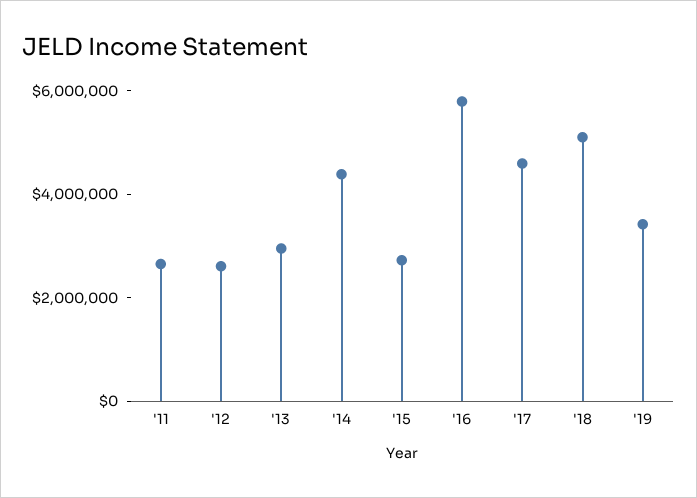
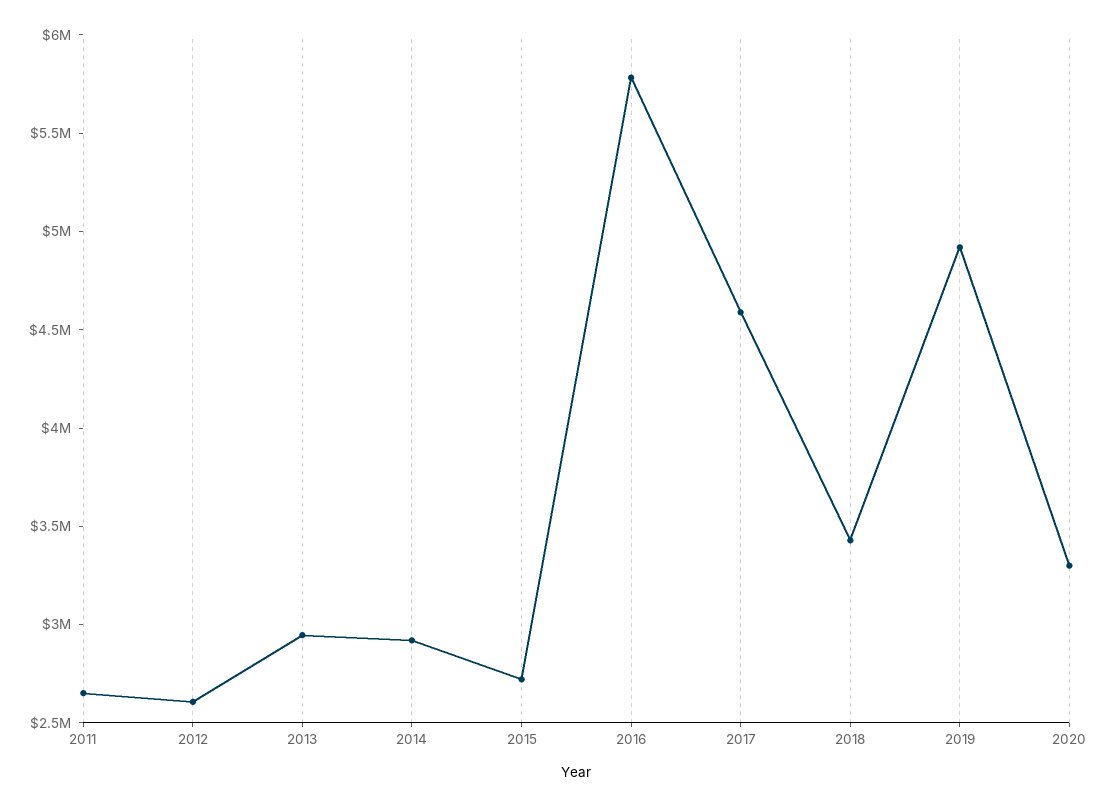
'14: 4500000 -> 2900000
'18: 5000000 -> 3400000
'19: 3500000 -> 4900000
2020: none -> 3300000

